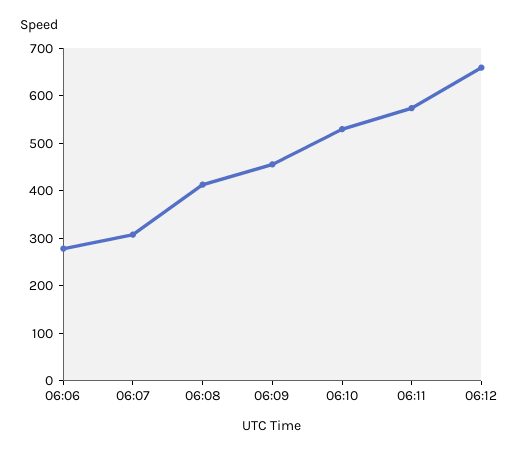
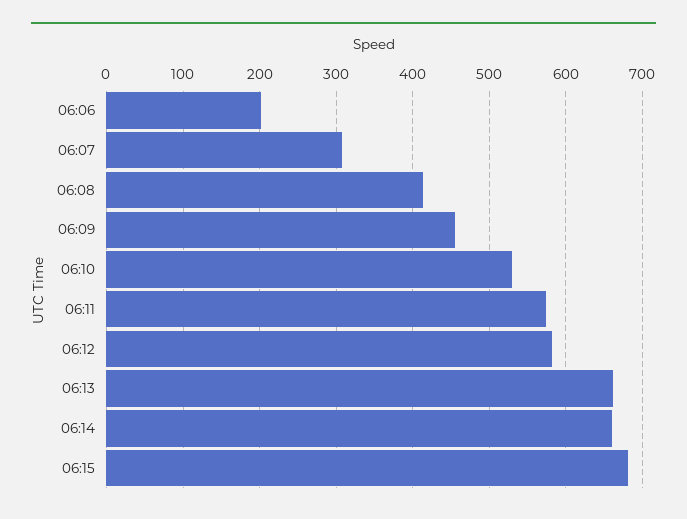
06:06: 280 -> 200
06:12: 660 -> 580
06:13: none -> 660
06:14: none -> 660
06:15: none -> 680

